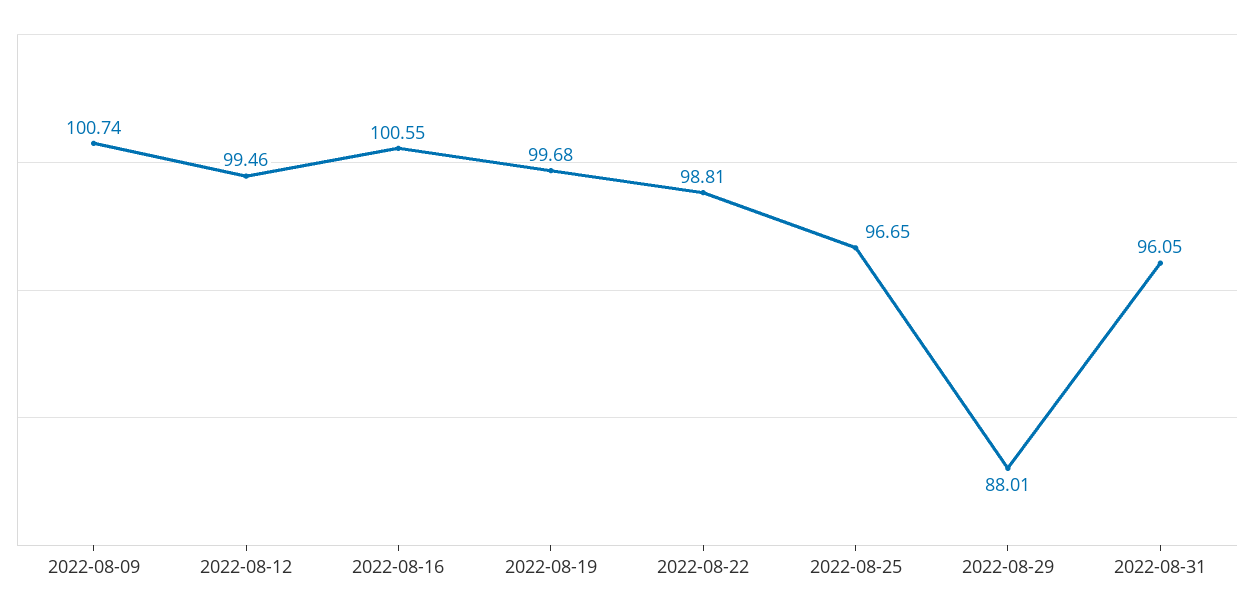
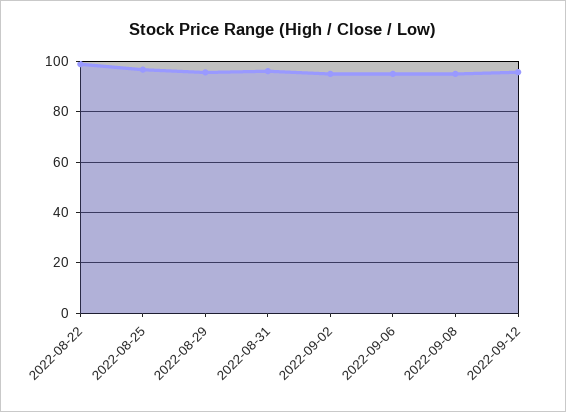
2022-08-09: 100.74 -> none
2022-08-12: 99.46 -> none
2022-08-16: 100.55 -> none
2022-08-19: 99.68 -> none
2022-08-29: 88.01 -> 95
2022-09-02: none -> 95
2022-09-06: none -> 95
2022-09-08: none -> 95
2022-09-12: none -> 95

